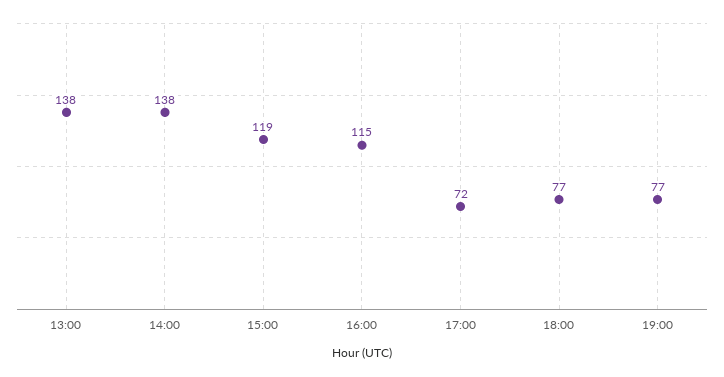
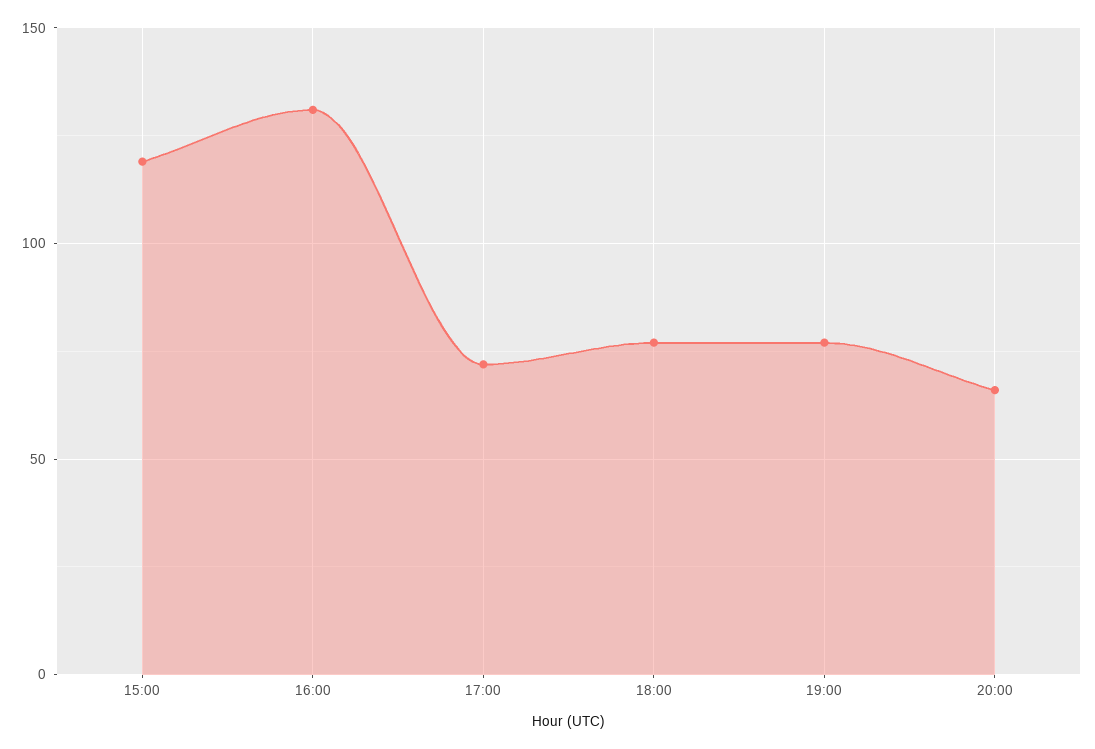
13:00: 138 -> none
14:00: 138 -> none
16:00: 115 -> 130
20:00: none -> 65

